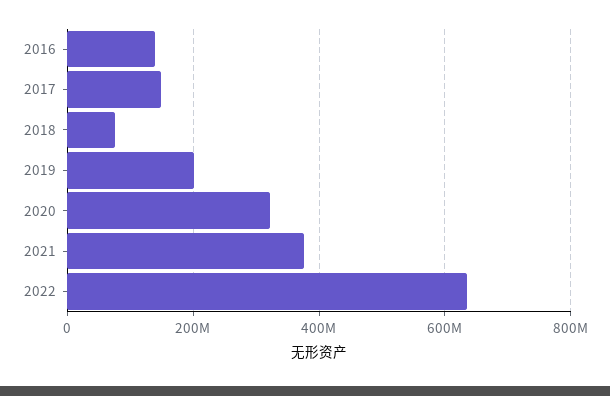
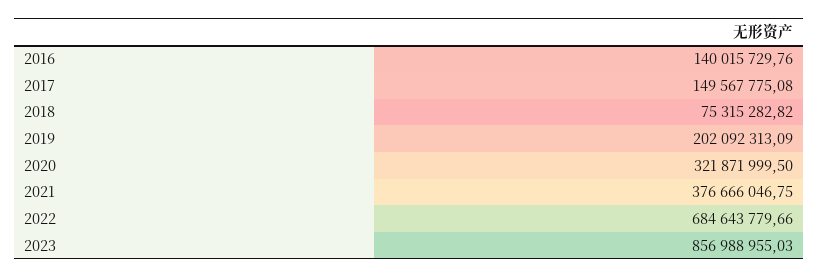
2022: 640000000 -> 684643779.66
2023: none -> 856988955.03

